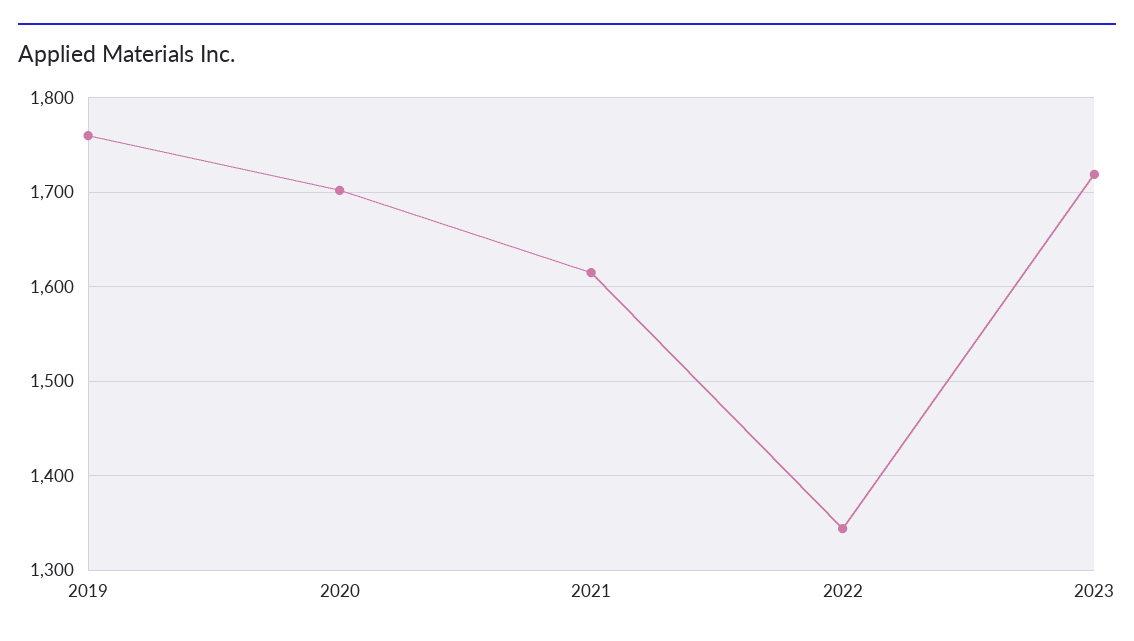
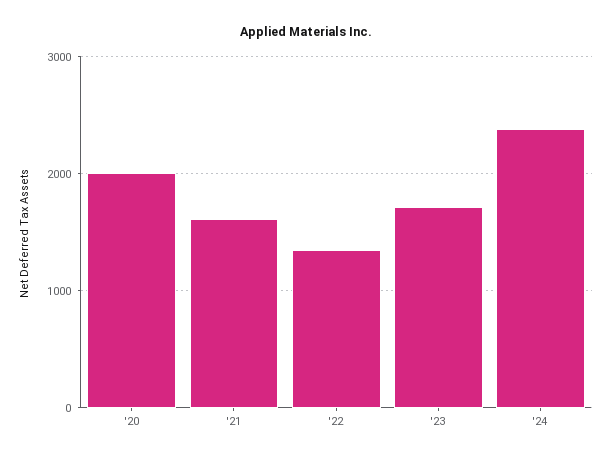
2019: 1760 -> none
2020: 1700 -> 2000
'24: none -> 2400

